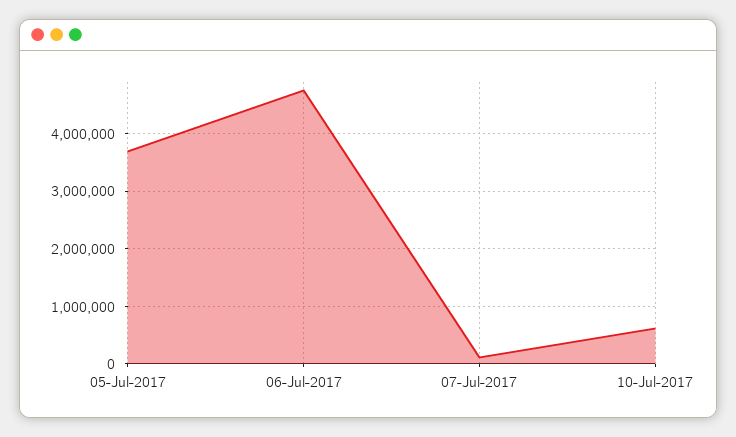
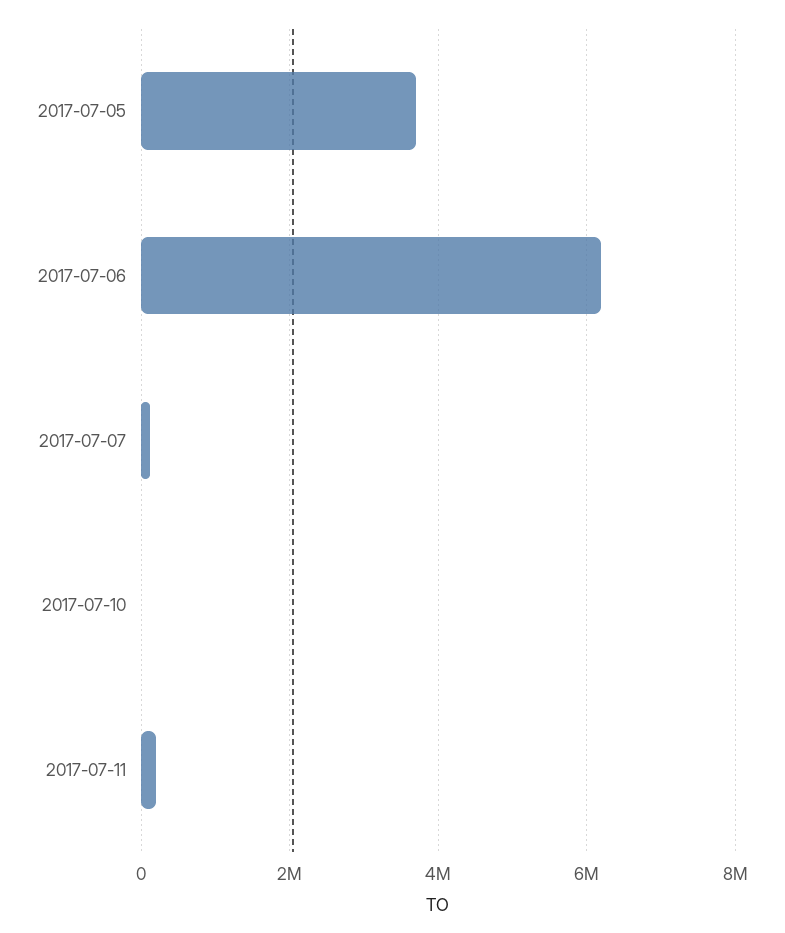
06-Jul-2017: 4800000 -> 6200000
10-Jul-2017: 600000 -> 0
2017-07-11: none -> 200000

